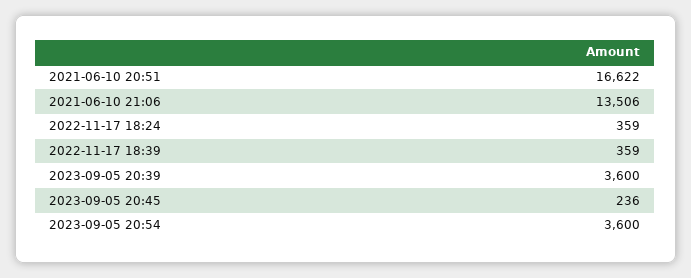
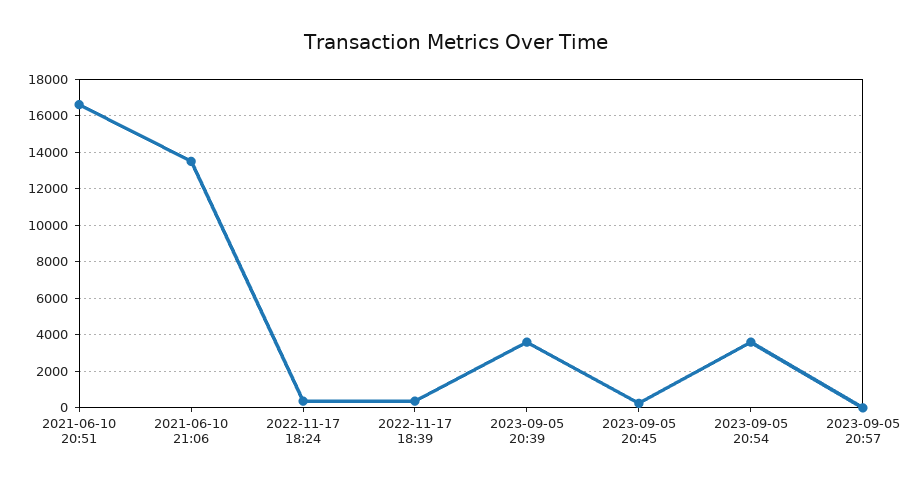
2023-09-05 20:57: none -> 0

